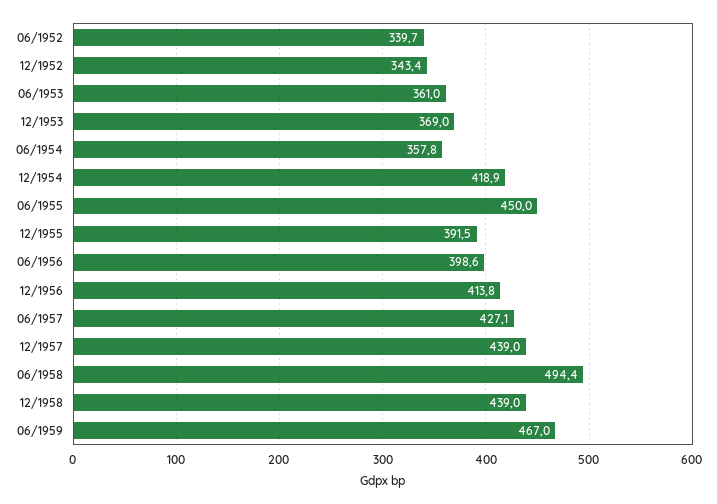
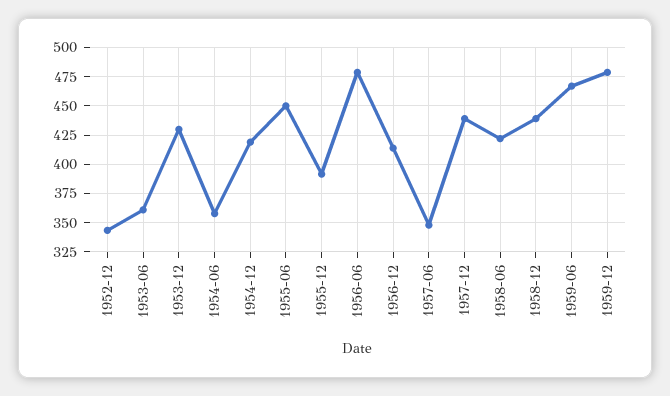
06/1952: 339.7 -> none
12/1953: 369 -> 425
06/1956: 398.6 -> 475
06/1957: 427.1 -> 350
06/1958: 494.4 -> 425
1959-12: none -> 475

